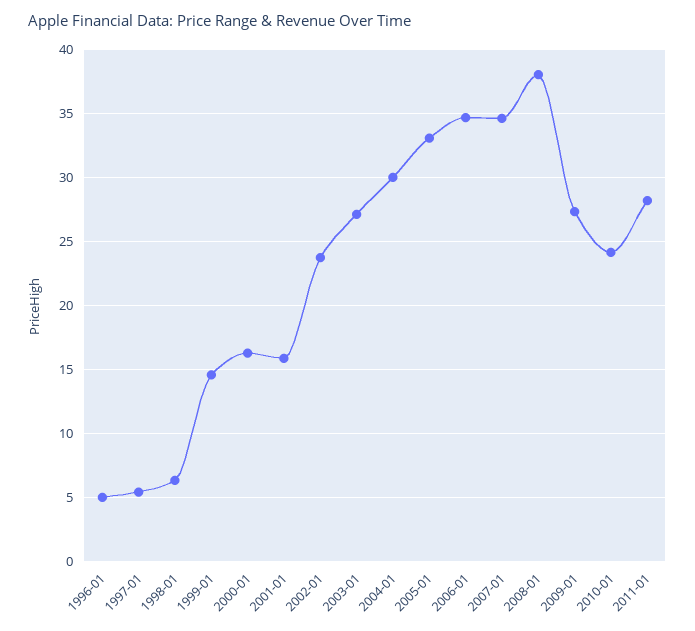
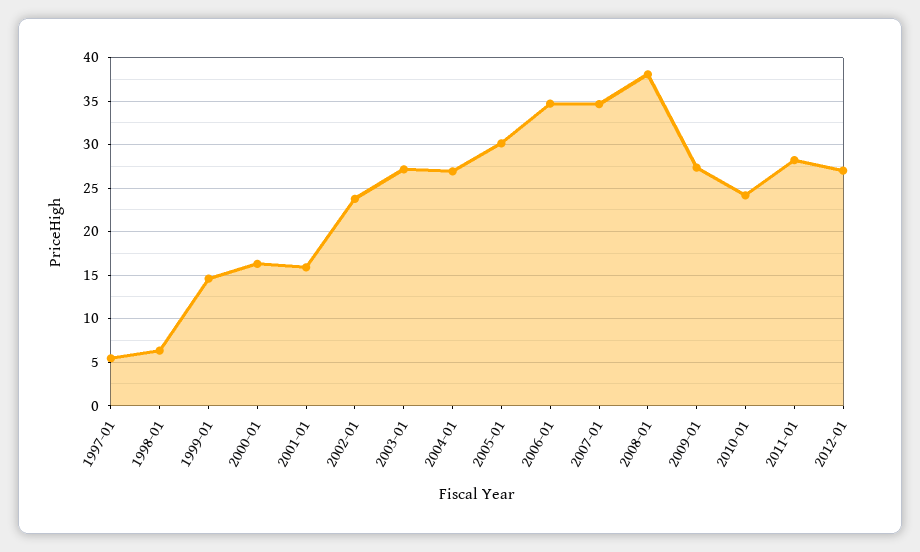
1996-01: 5 -> none
2004-01: 30 -> 27
2005-01: 33 -> 30
2012-01: none -> 27

